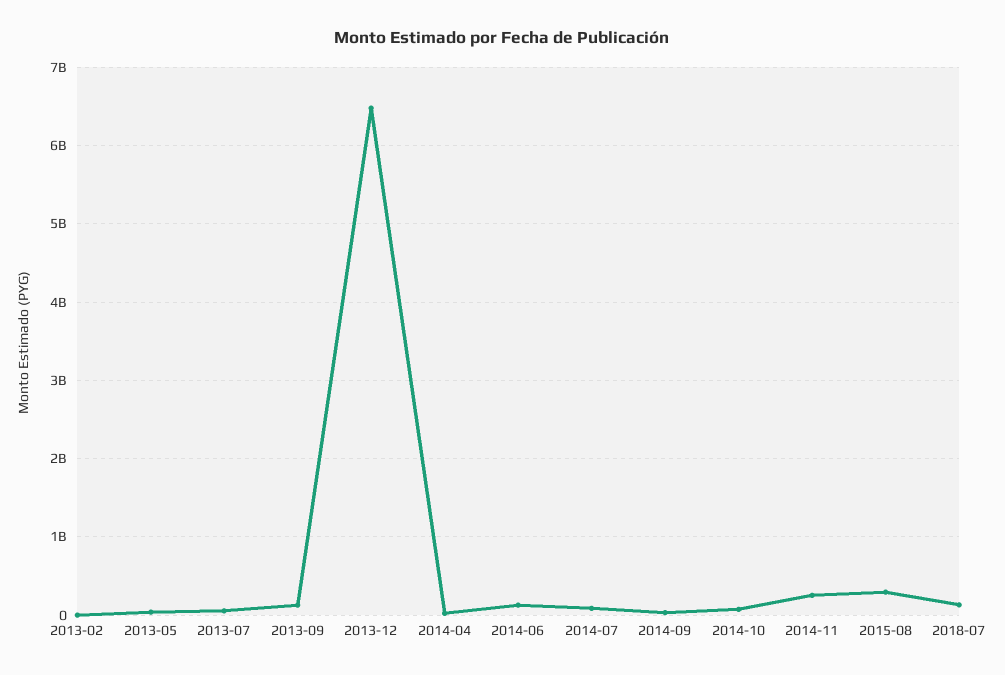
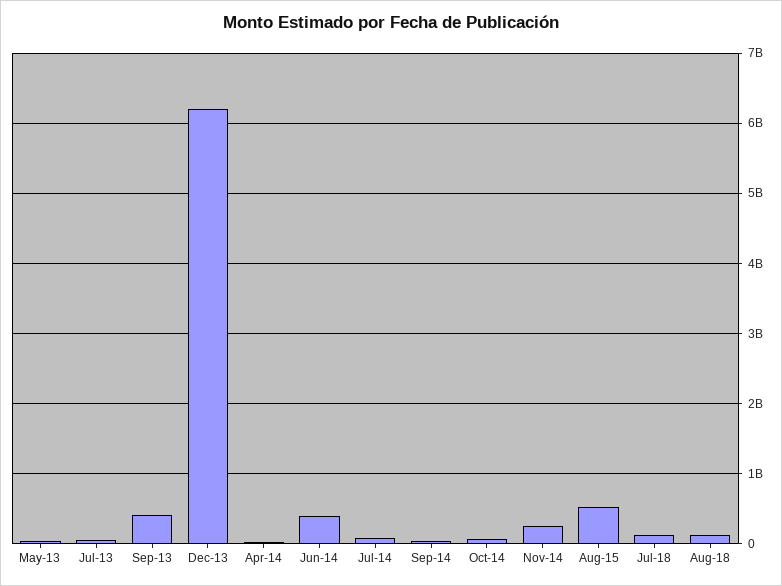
2013-02: 0 -> none
2013-09: 100000000 -> 400000000
2013-12: 6500000000 -> 6200000000
2014-06: 100000000 -> 400000000
2015-08: 300000000 -> 500000000
Aug-18: none -> 100000000

